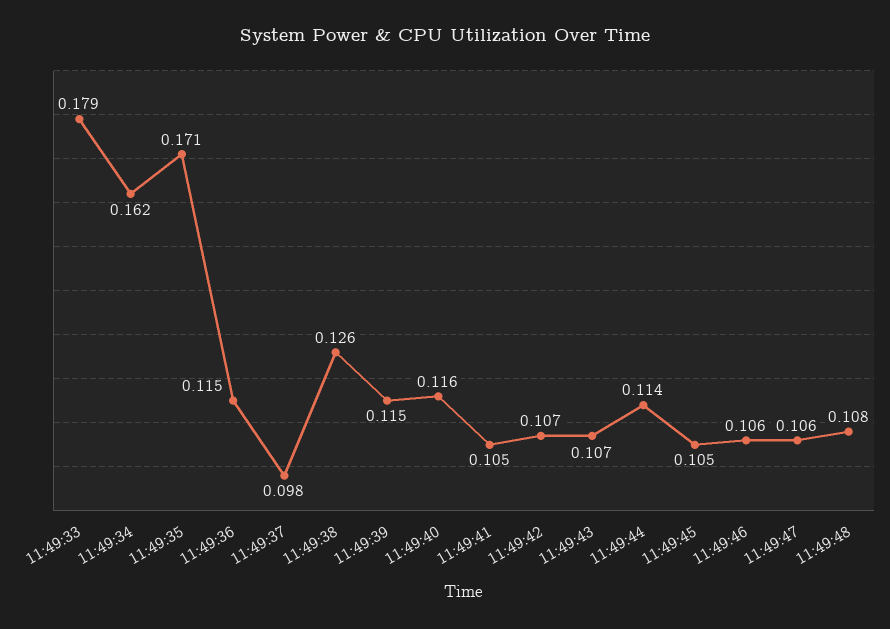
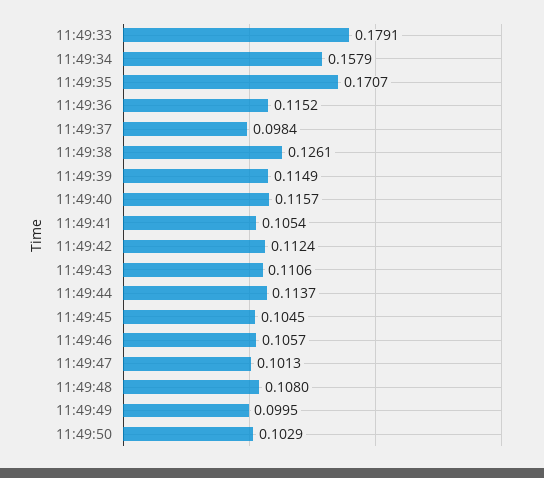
11:49:34: 0.162 -> 0.1579
11:49:42: 0.107 -> 0.1124
11:49:43: 0.107 -> 0.1106
11:49:47: 0.106 -> 0.1013
11:49:49: none -> 0.0995
11:49:50: none -> 0.1029

